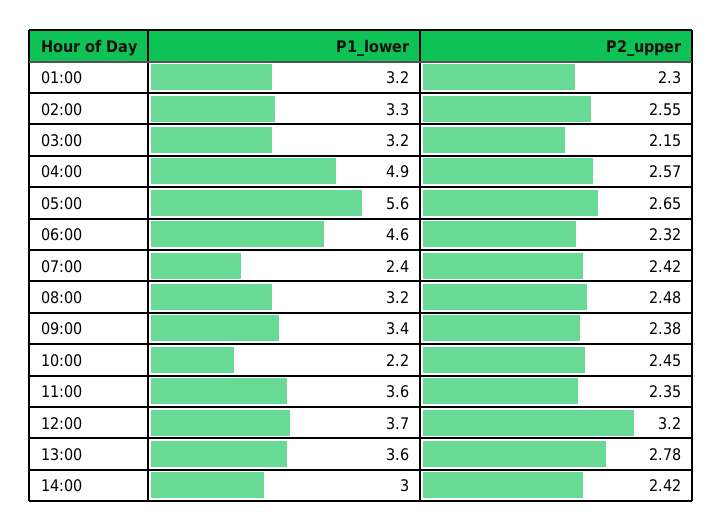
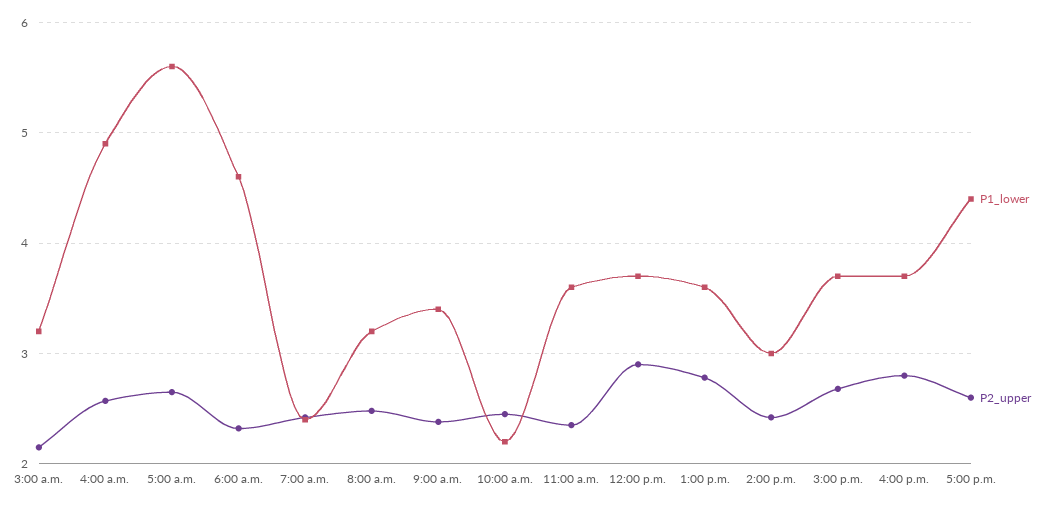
P1_lower, 01:00: 3.2 -> none
P2_upper, 01:00: 2.3 -> none
P1_lower, 02:00: 3.3 -> none
P2_upper, 02:00: 2.55 -> none
P2_upper, 12:00: 3.2 -> 2.9
P1_lower, 3:00 p.m.: none -> 3.7
P2_upper, 3:00 p.m.: none -> 2.7
P1_lower, 4:00 p.m.: none -> 3.7
P2_upper, 4:00 p.m.: none -> 2.8
P1_lower, 5:00 p.m.: none -> 4.4
P2_upper, 5:00 p.m.: none -> 2.6

